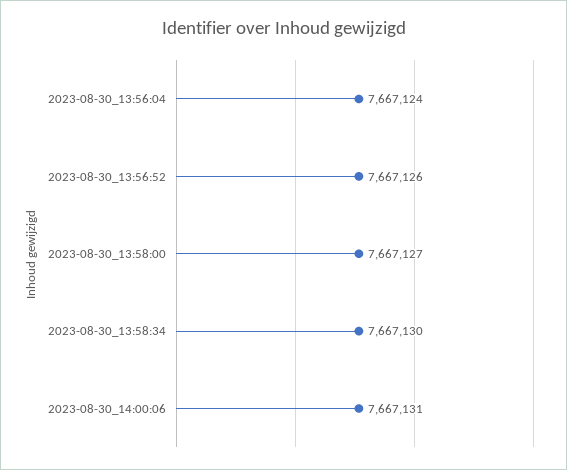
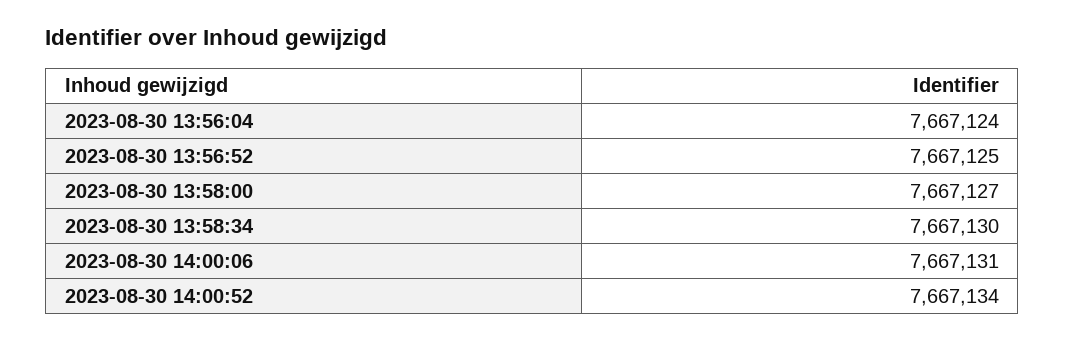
2023-08-30_13:56:52: 7667126 -> 7667125
2023-08-30 14:00:52: none -> 7667134

